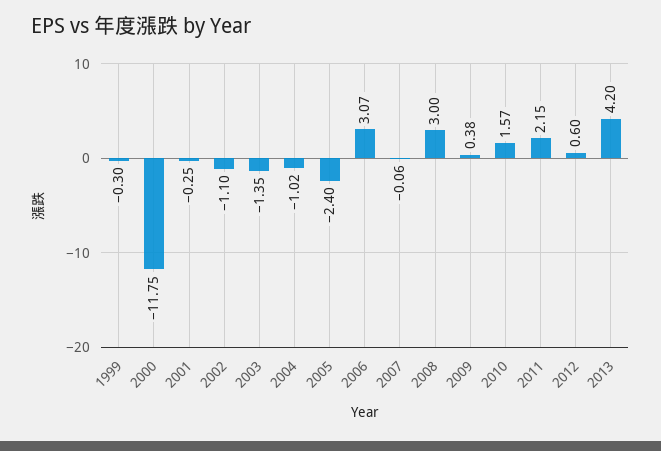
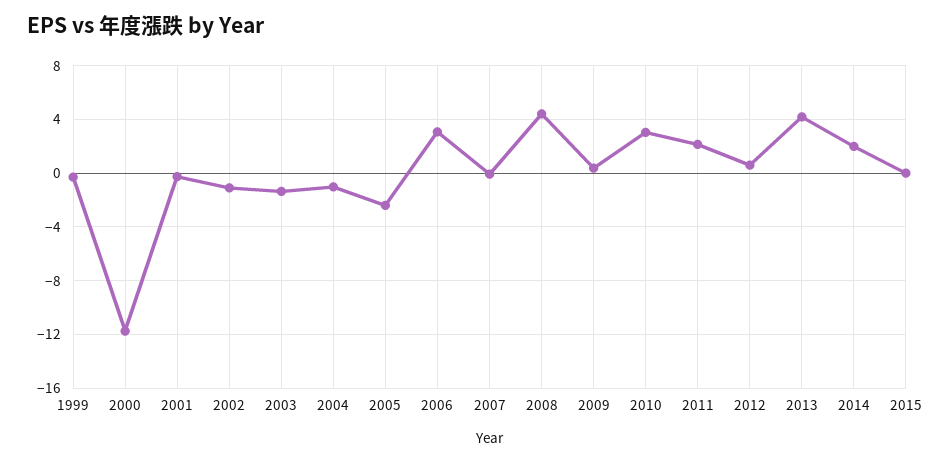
2008: 3 -> 4.5
2010: 1.57 -> 3
2014: none -> 2
2015: none -> 0

